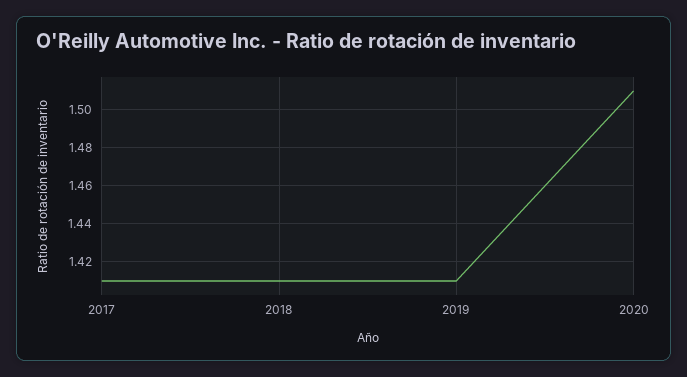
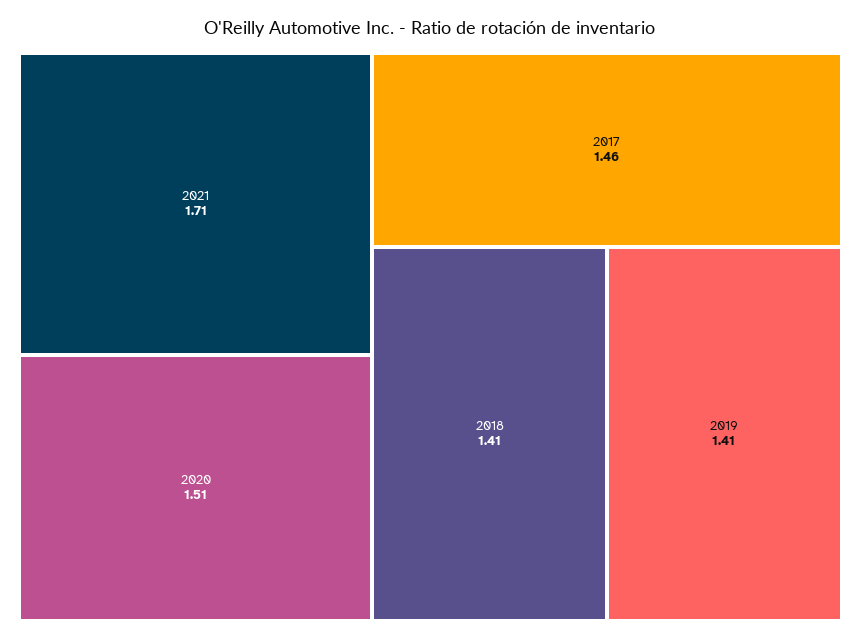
2017: 1.41 -> 1.46
2021: none -> 1.71

